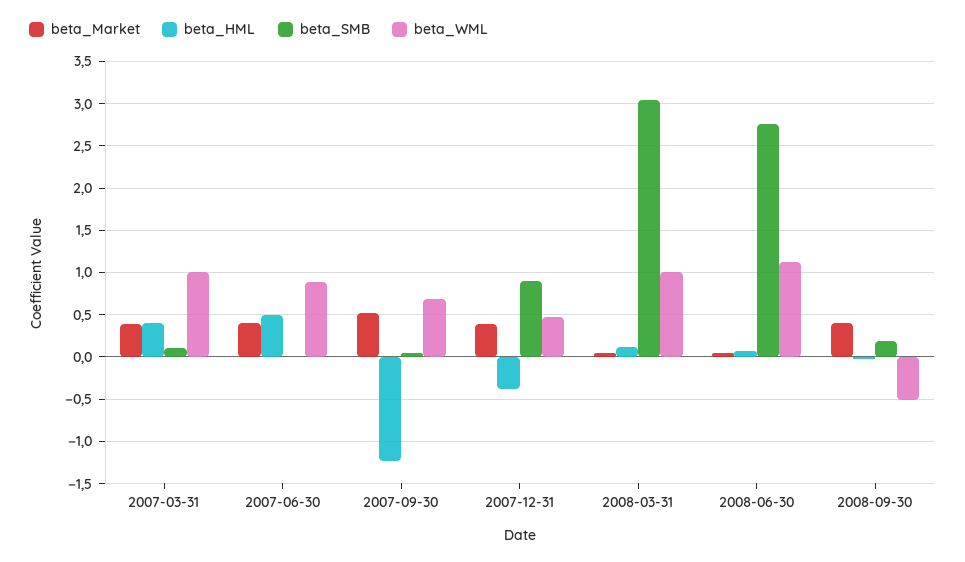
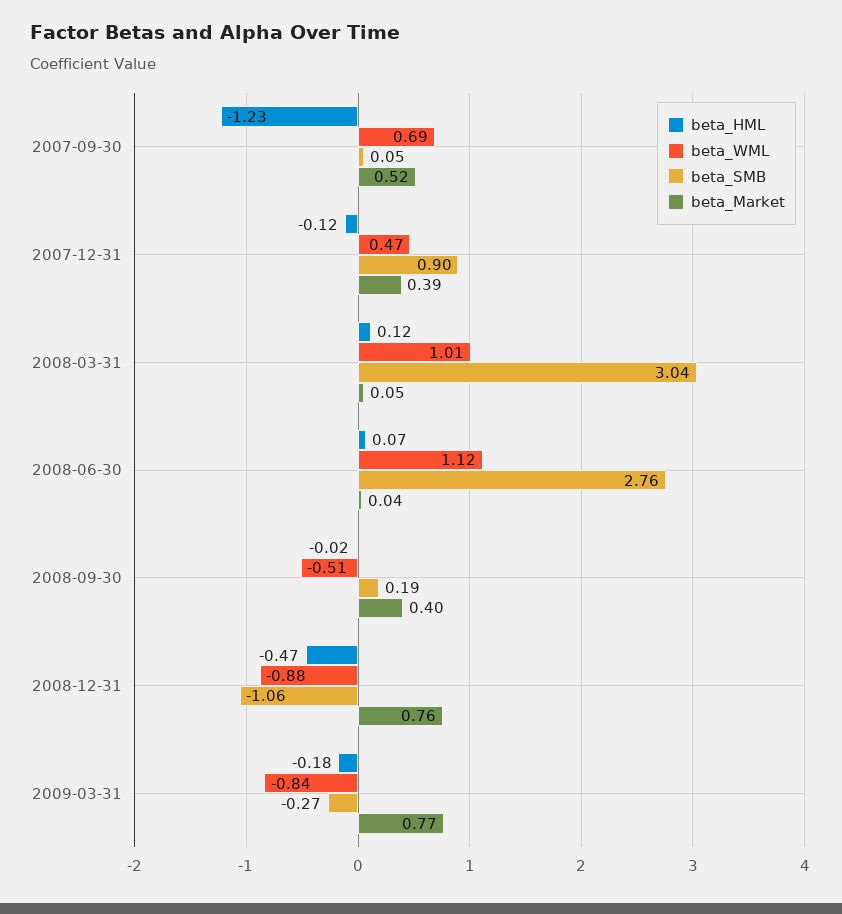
beta_Market, 2007-03-31: 0.4 -> none
beta_HML, 2007-03-31: 0.4 -> none
beta_SMB, 2007-03-31: 0.1 -> none
beta_WML, 2007-03-31: 1 -> none
beta_Market, 2007-06-30: 0.4 -> none
beta_HML, 2007-06-30: 0.5 -> none
beta_SMB, 2007-06-30: 0 -> none
beta_WML, 2007-06-30: 0.9 -> none
beta_HML, 2007-12-31: -0.4 -> -0.12
beta_HML, 2008-12-31: none -> -0.47
beta_WML, 2008-12-31: none -> -0.88
beta_SMB, 2008-12-31: none -> -1.06
beta_Market, 2008-12-31: none -> 0.76
beta_HML, 2009-03-31: none -> -0.18
beta_WML, 2009-03-31: none -> -0.84
beta_SMB, 2009-03-31: none -> -0.27
beta_Market, 2009-03-31: none -> 0.77

